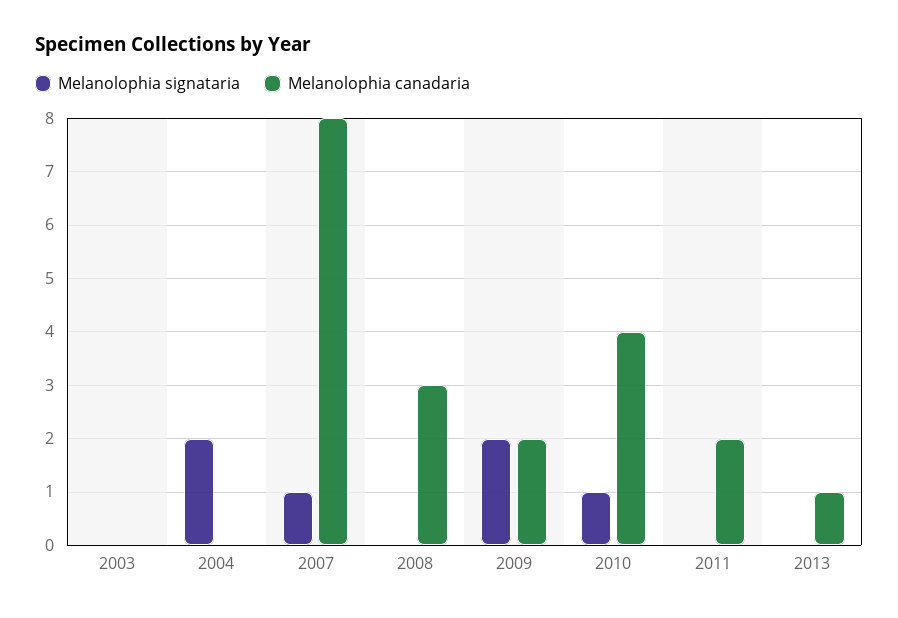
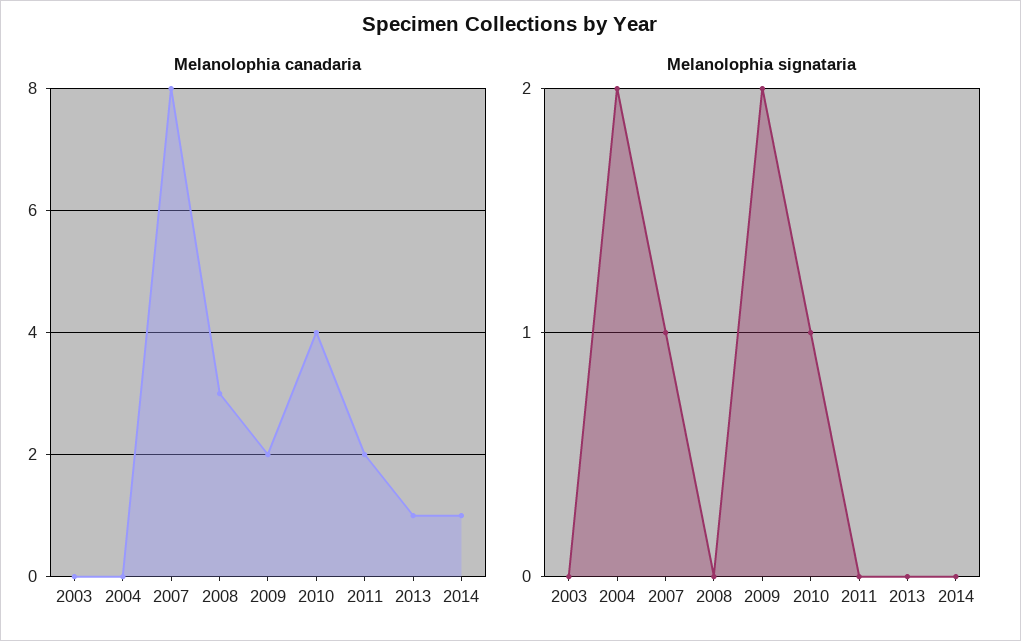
Melanolophia canadaria, 2014: none -> 1
Melanolophia signataria, 2014: none -> 0

